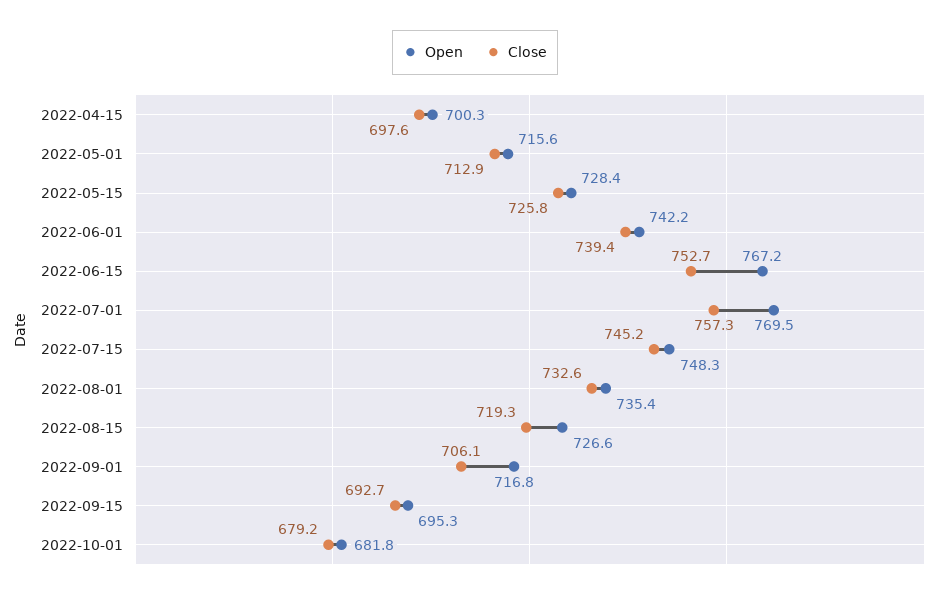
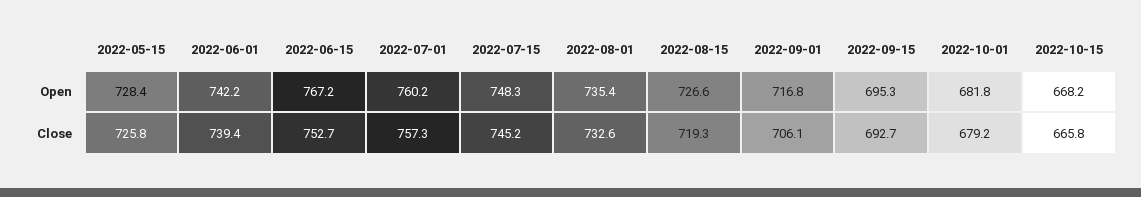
Open, 2022-04-15: 700.3 -> none
Close, 2022-04-15: 697.6 -> none
Open, 2022-05-01: 715.6 -> none
Close, 2022-05-01: 712.9 -> none
Open, 2022-07-01: 769.5 -> 760.2
Open, 2022-10-15: none -> 668.2
Close, 2022-10-15: none -> 665.8

